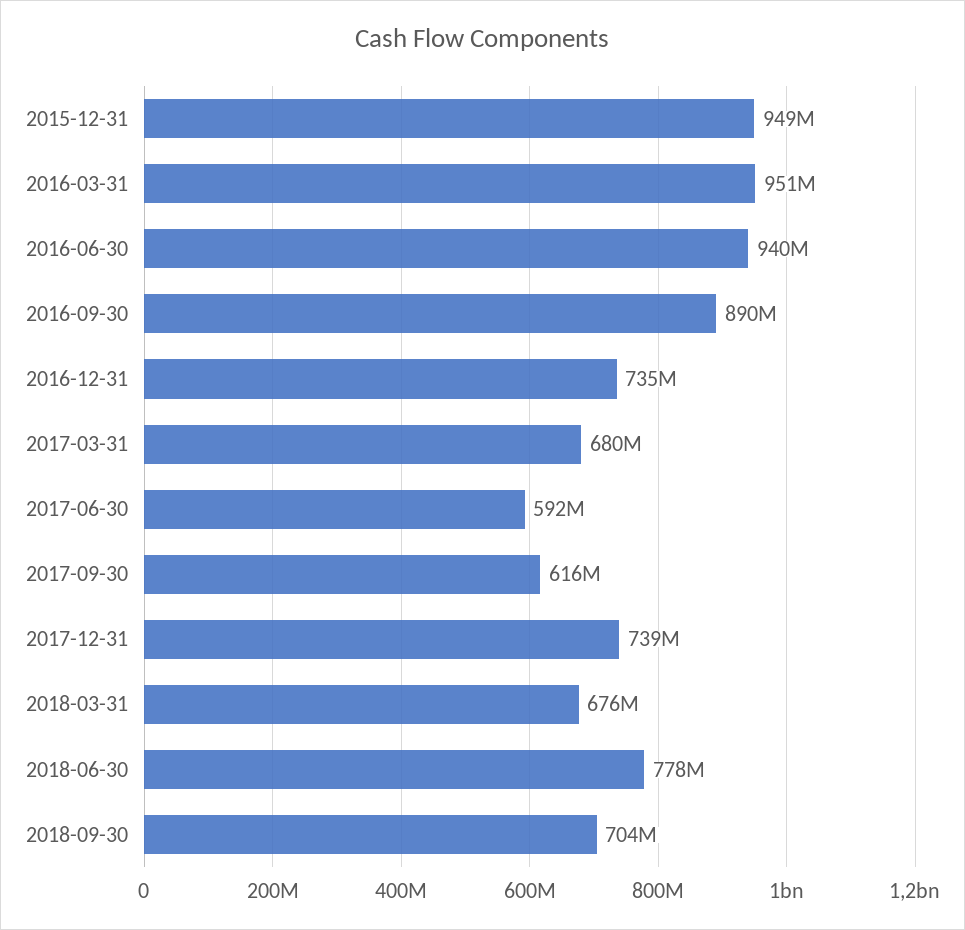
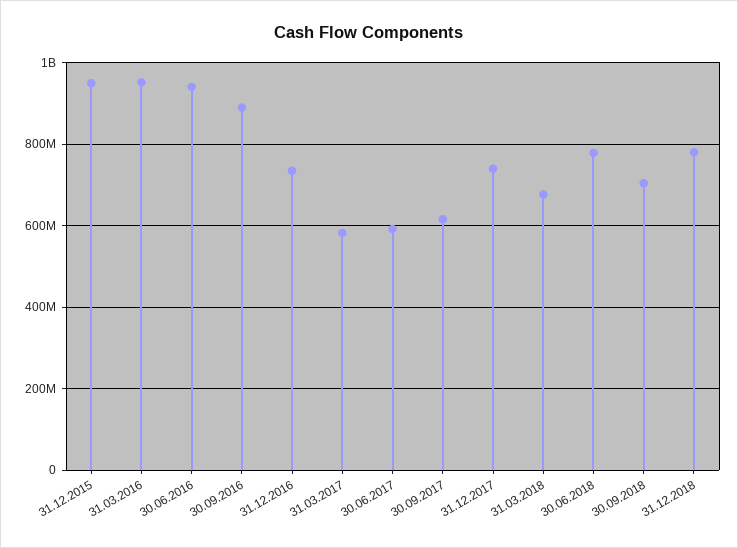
2017-03-31: 680000000 -> 580000000
31.12.2018: none -> 780000000

